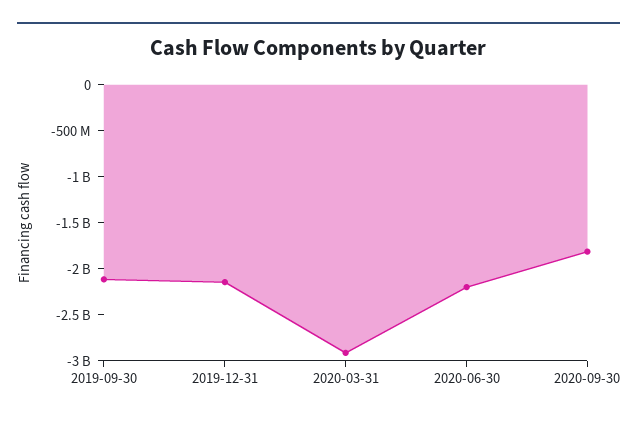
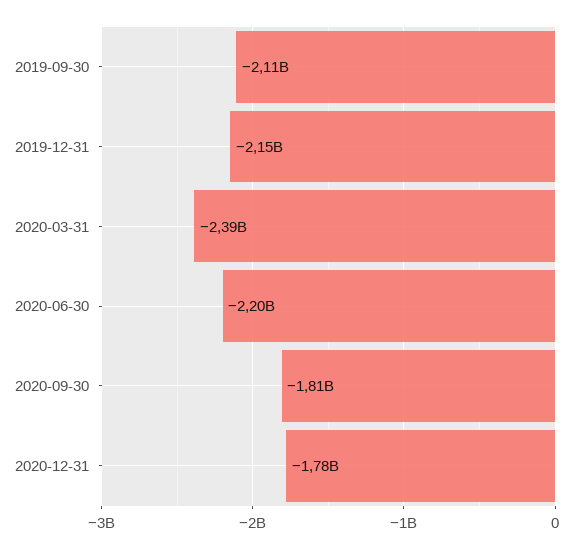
2020-03-31: -2900000000 -> -2390000000
2020-12-31: none -> -1780000000

